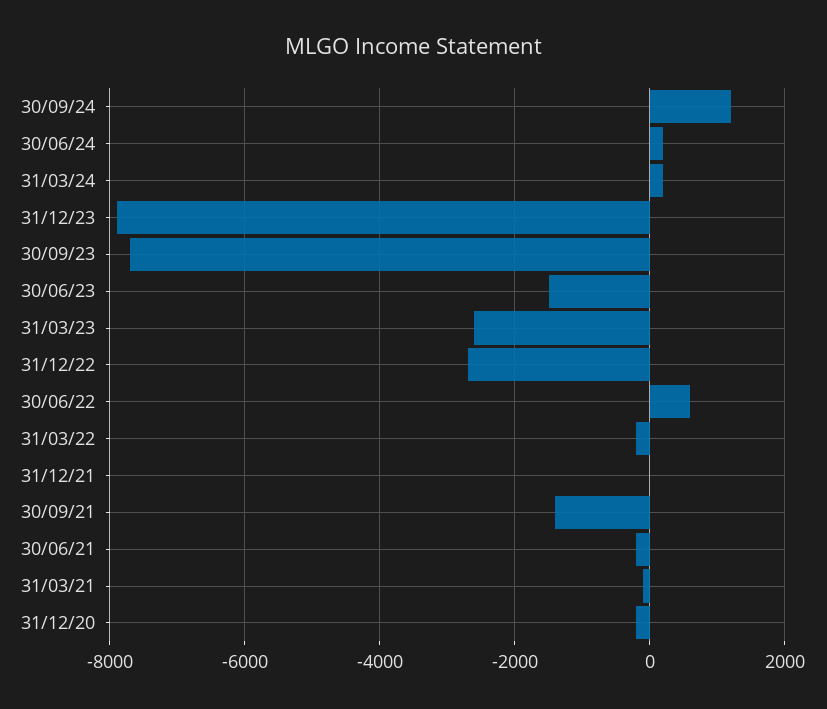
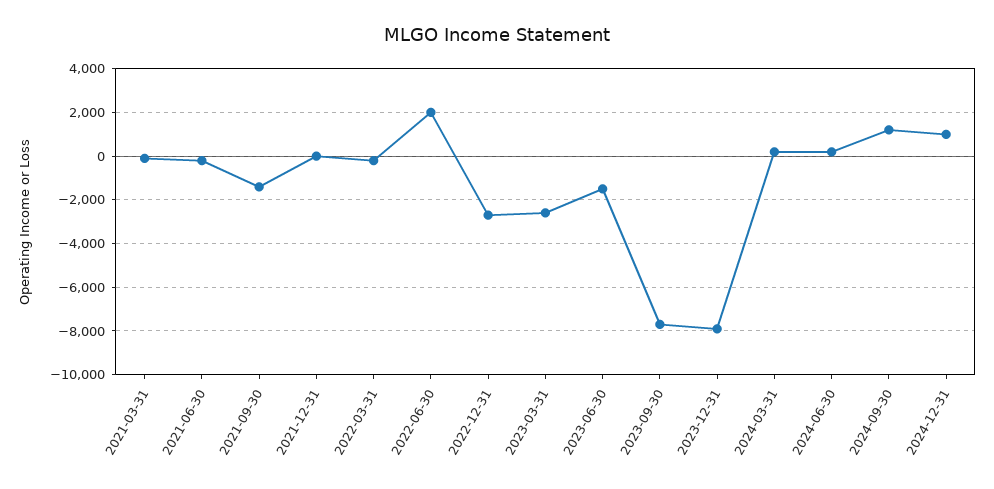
30/06/22: 600 -> 2000
31/12/20: -200 -> none
2024-12-31: none -> 1000

